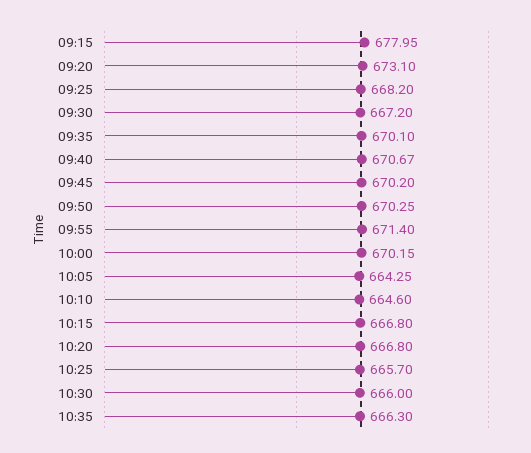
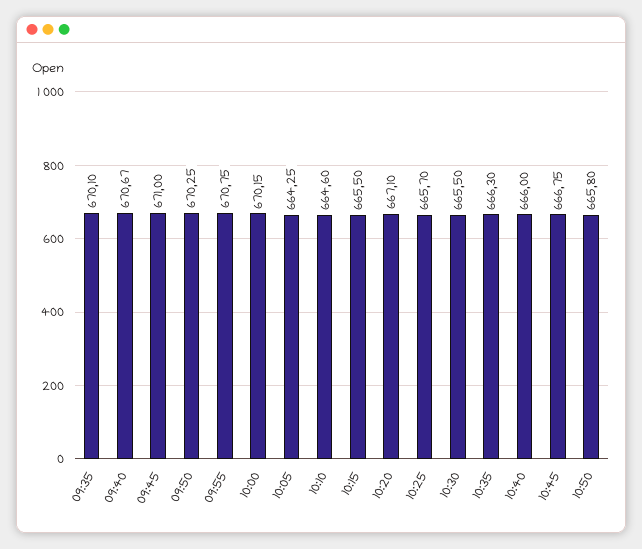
09:15: 677.95 -> none
09:20: 673.1 -> none
09:25: 668.2 -> none
09:30: 667.2 -> none
09:45: 670.2 -> 671
09:55: 671.4 -> 670.75
10:15: 666.8 -> 665.5
10:20: 666.8 -> 667.1
10:30: 666 -> 665.5
10:40: none -> 666
10:45: none -> 666.75
10:50: none -> 665.8

